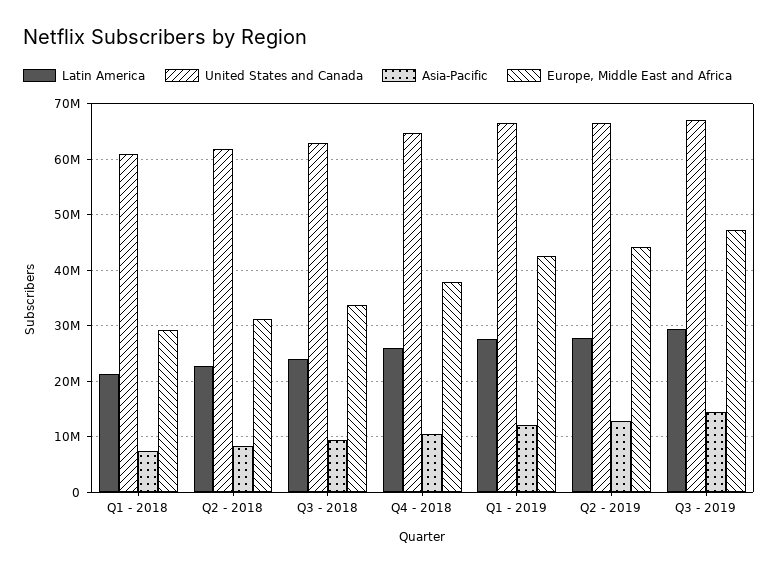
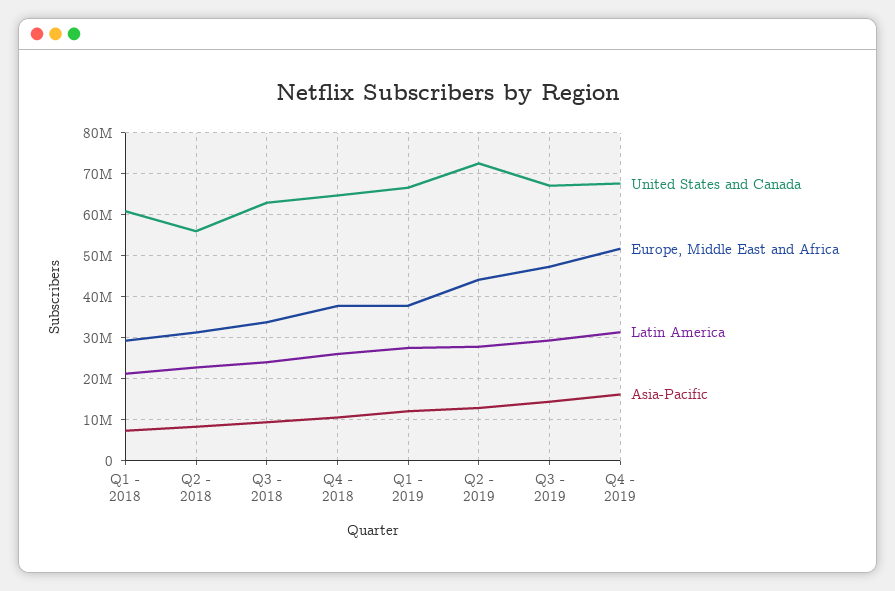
United States and Canada, Q2 - 2018: 62000000 -> 56000000
Europe, Middle East and Africa, Q1 - 2019: 42000000 -> 38000000
United States and Canada, Q2 - 2019: 66000000 -> 72000000
United States and Canada, Q4 - 2019: none -> 68000000
Europe, Middle East and Africa, Q4 - 2019: none -> 52000000
Latin America, Q4 - 2019: none -> 32000000
Asia-Pacific, Q4 - 2019: none -> 16000000

